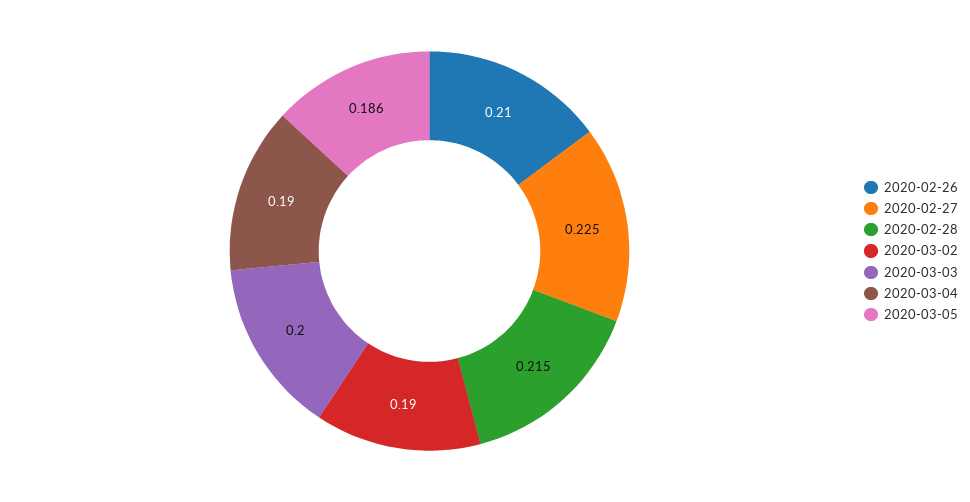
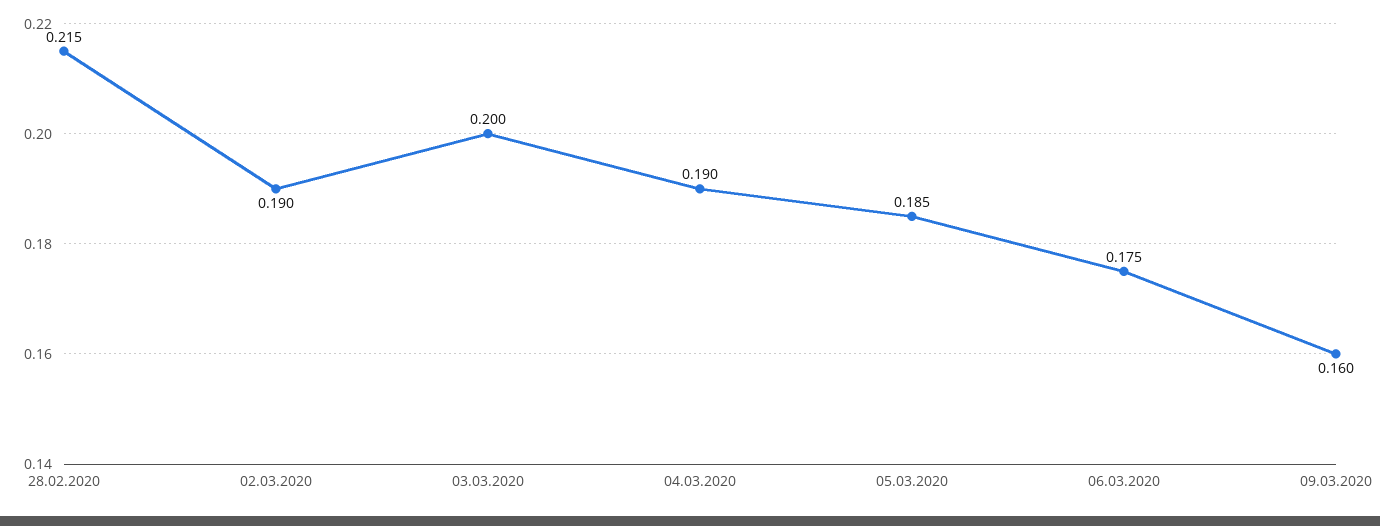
2020-02-26: 0.21 -> none
2020-02-27: 0.225 -> none
2020-03-05: 0.186 -> 0.185
06.03.2020: none -> 0.175
09.03.2020: none -> 0.16

